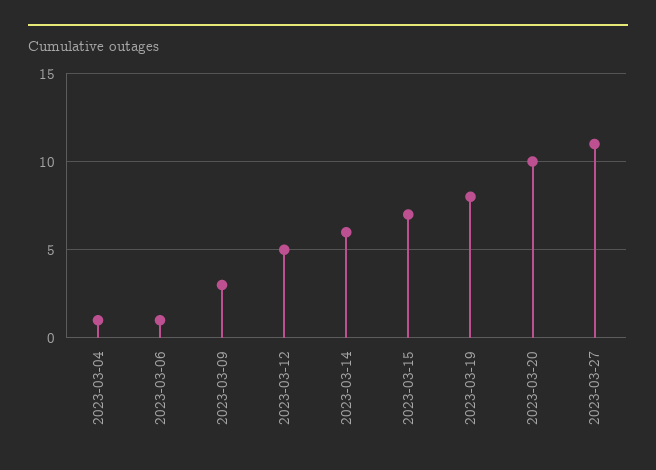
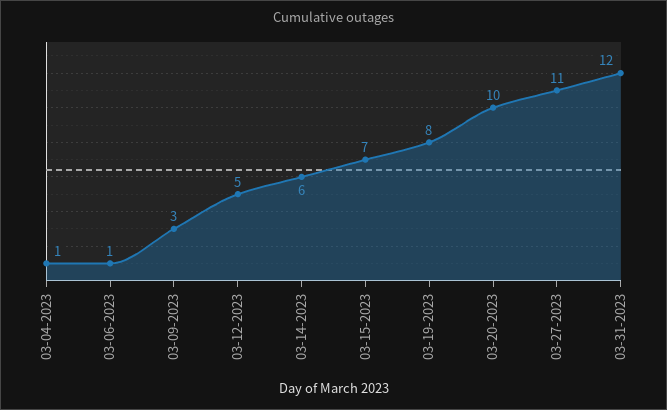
03-31-2023: none -> 12

